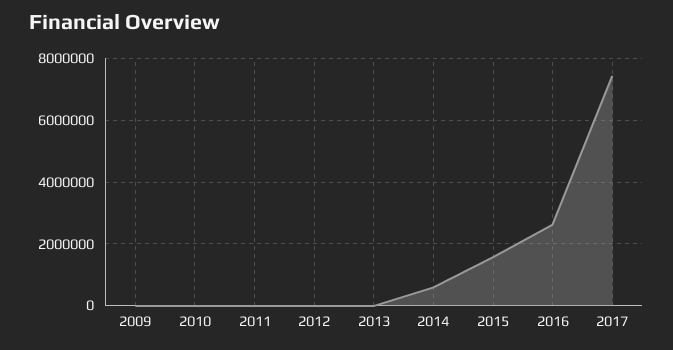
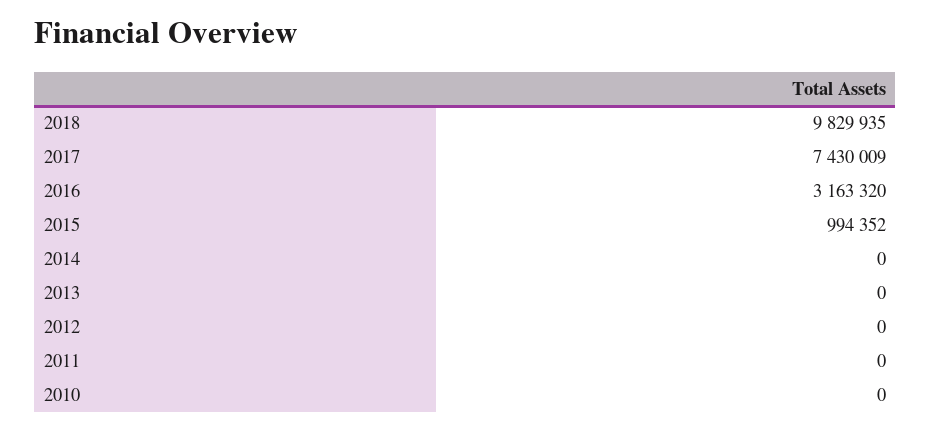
2009: 0 -> none
2014: 600000 -> 0
2015: 1600000 -> 994352
2016: 2600000 -> 3163320
2018: none -> 9829935

